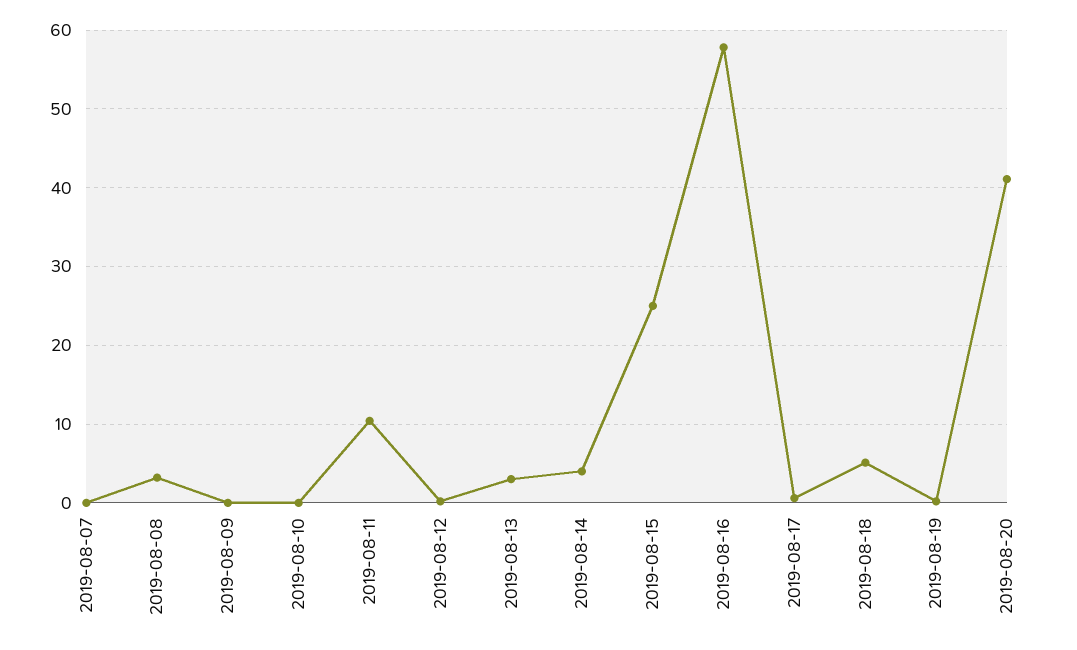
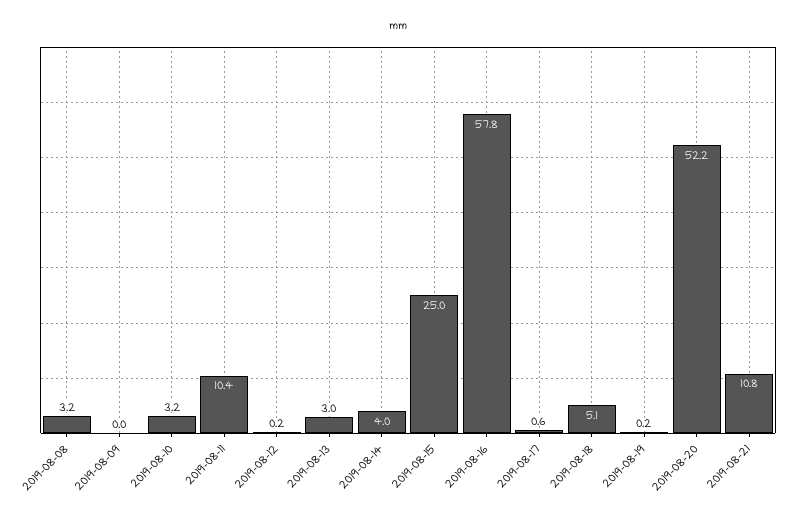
2019-08-07: 0 -> none
2019-08-10: 0 -> 3.2
2019-08-20: 41 -> 52.2
2019-08-21: none -> 10.8

